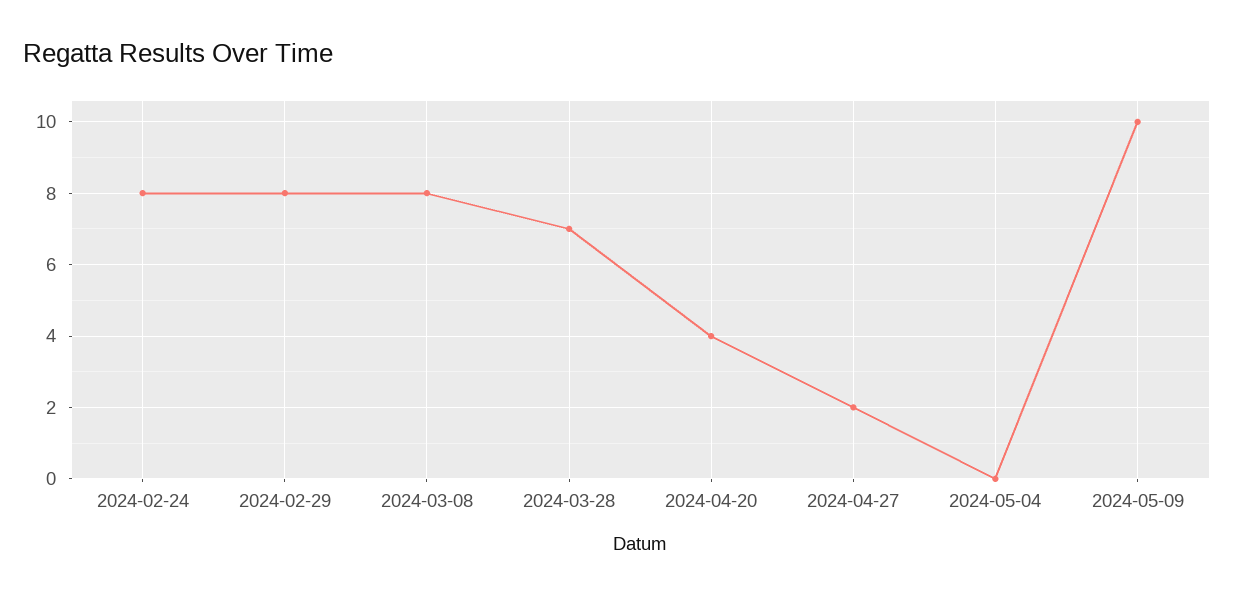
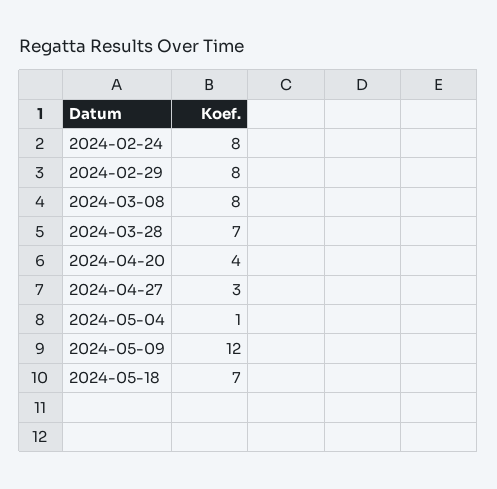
2024-04-27: 2 -> 3
2024-05-04: 0 -> 1
2024-05-09: 10 -> 12
2024-05-18: none -> 7

